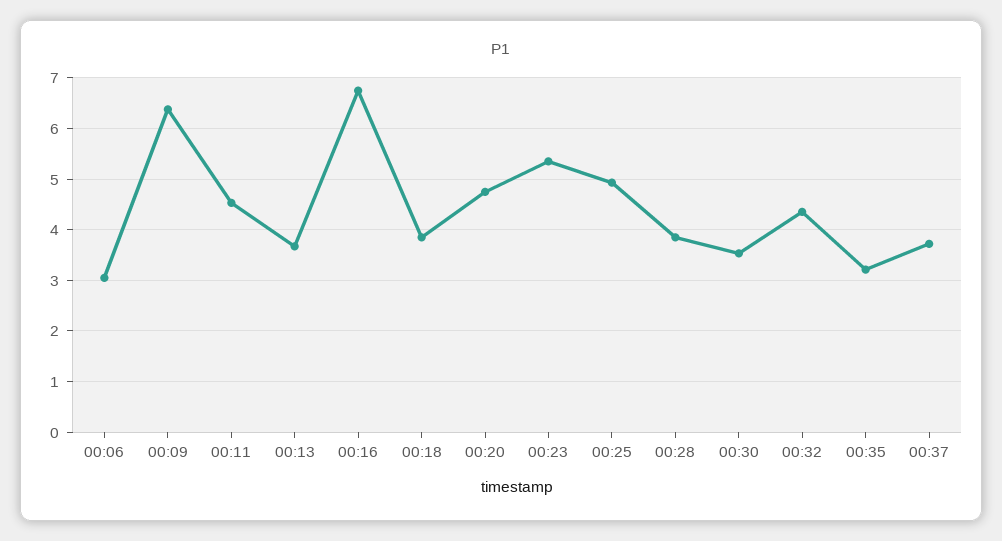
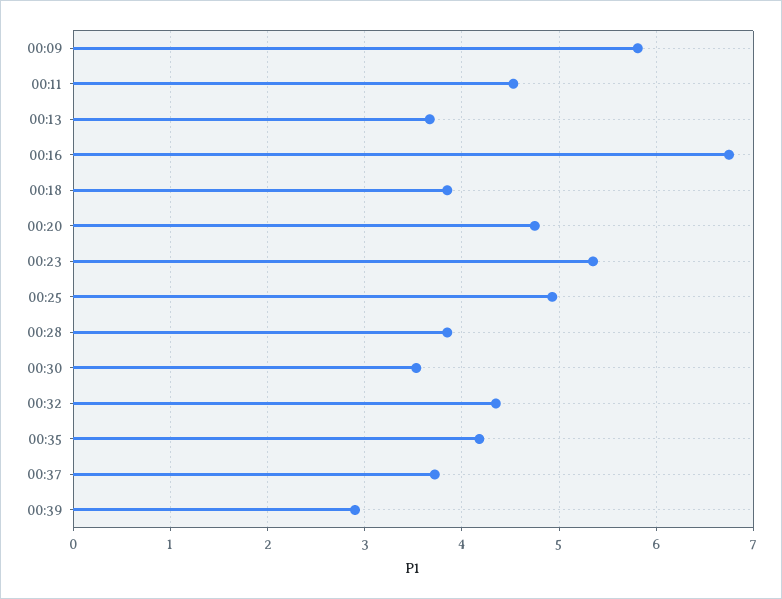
00:06: 3 -> none
00:09: 6.4 -> 5.8
00:35: 3.2 -> 4.2
00:39: none -> 2.9

